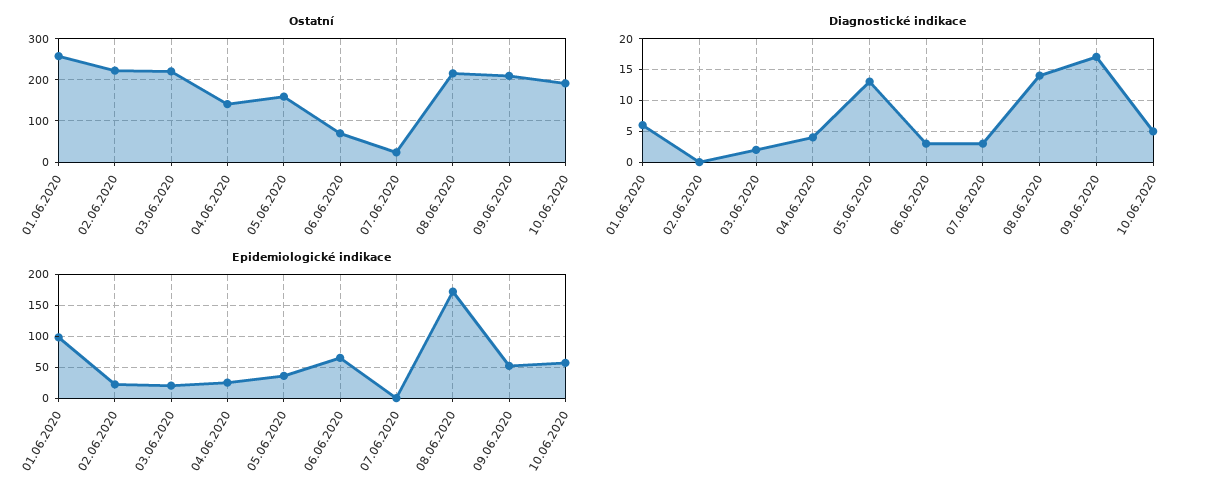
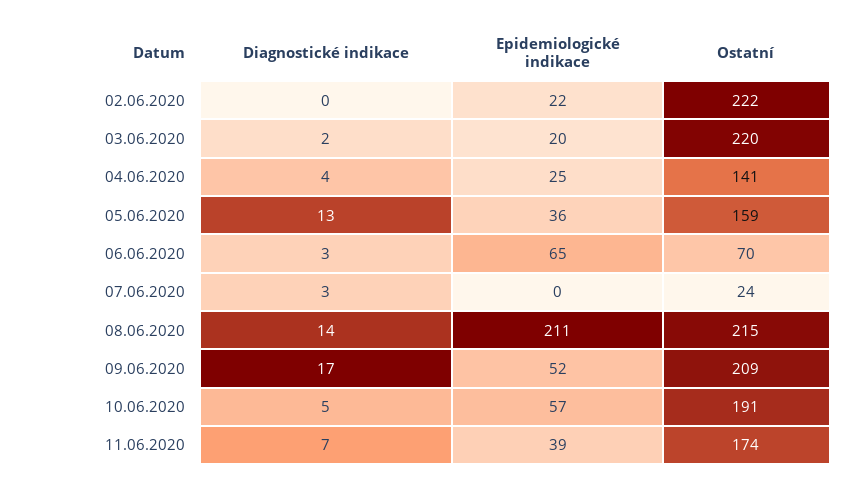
Ostatní, 01.06.2020: 260 -> none
Diagnostické indikace, 01.06.2020: 6 -> none
Epidemiologické indikace, 01.06.2020: 100 -> none
Epidemiologické indikace, 08.06.2020: 170 -> 211
Diagnostické indikace, 11.06.2020: none -> 7
Epidemiologické indikace, 11.06.2020: none -> 39
Ostatní, 11.06.2020: none -> 174

